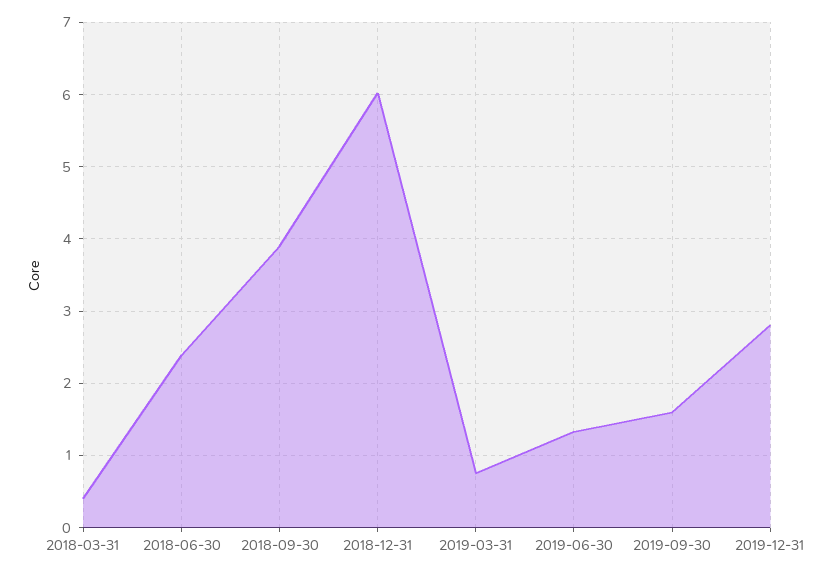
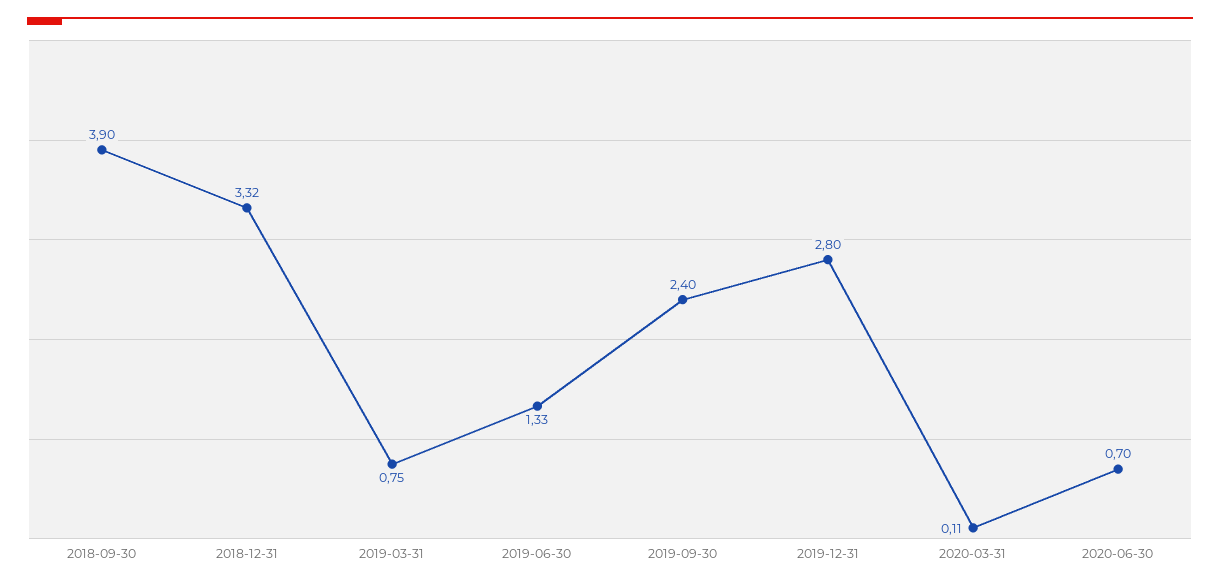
2018-03-31: 0.4 -> none
2018-06-30: 2.4 -> none
2018-12-31: 6 -> 3.32
2019-09-30: 1.6 -> 2.4
2020-03-31: none -> 0.11
2020-06-30: none -> 0.7

